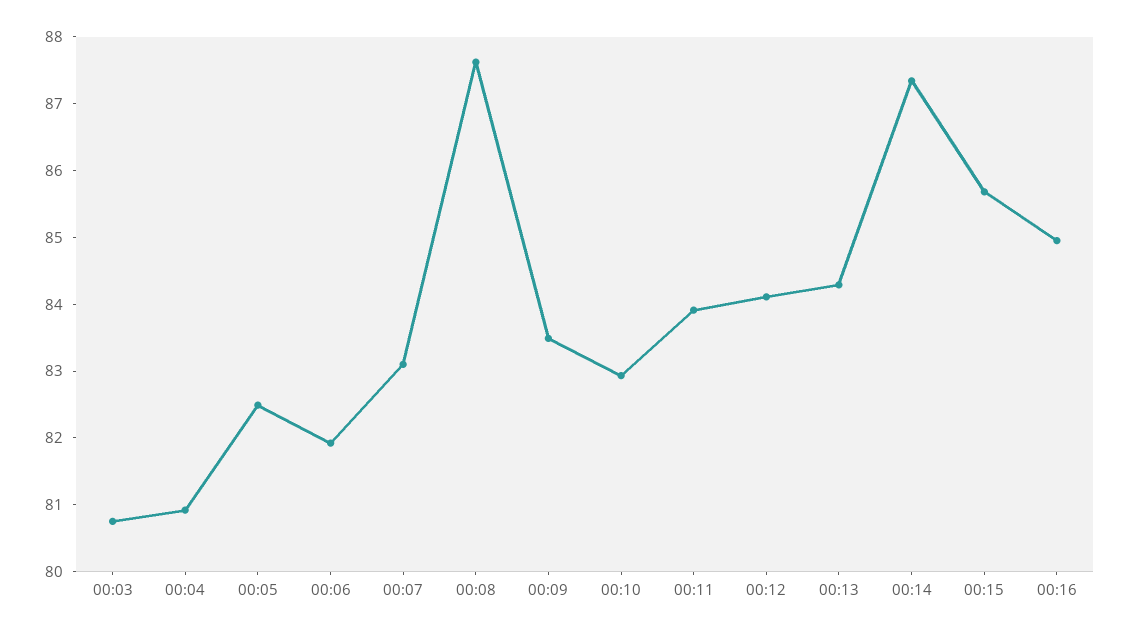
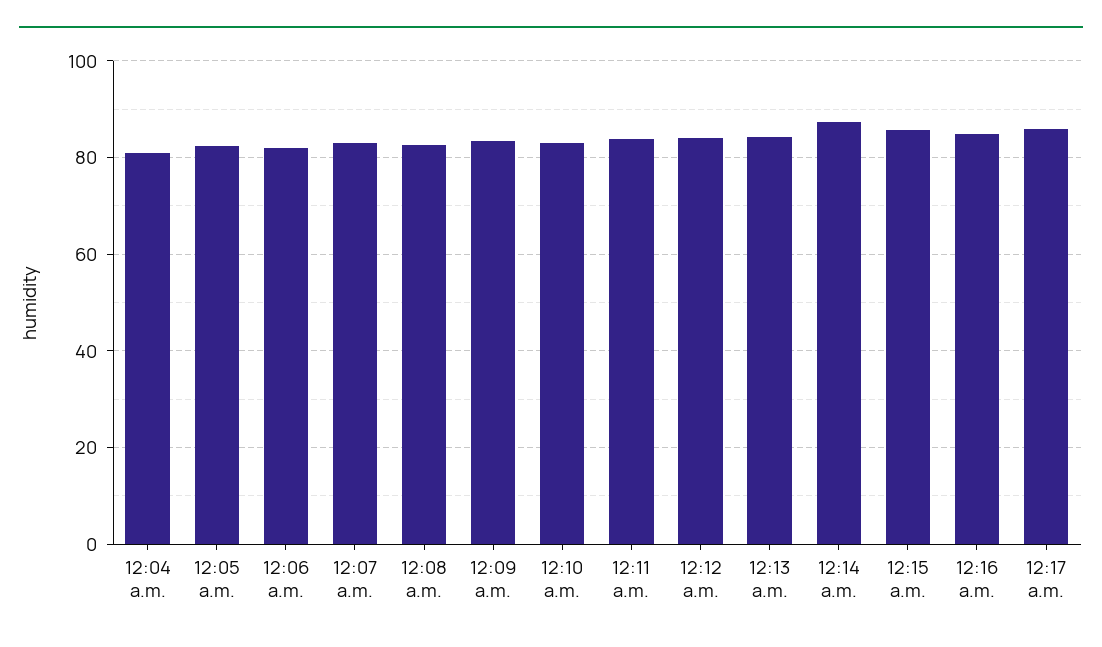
00:03: 80.8 -> none
00:08: 87.6 -> 82
12:17 a.m.: none -> 86

